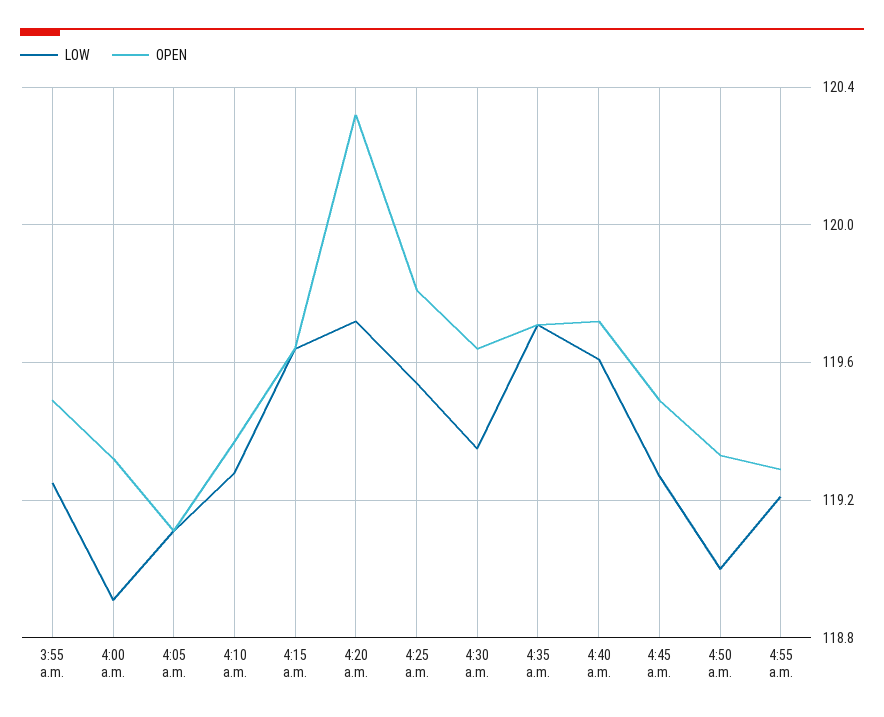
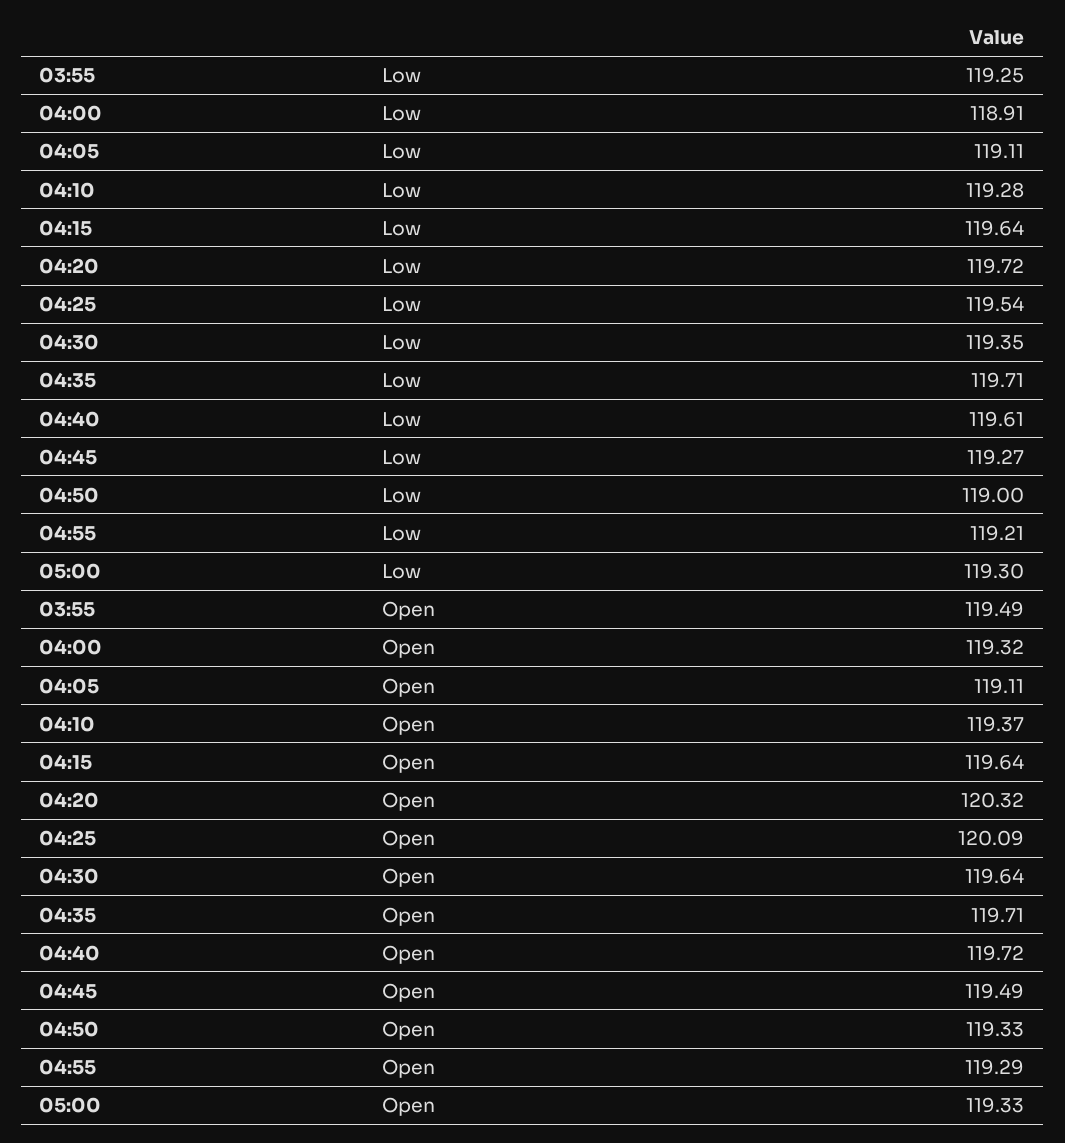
OPEN, 4:25 a.m.: 119.8 -> 120.09
LOW, 05:00: none -> 119.3
OPEN, 05:00: none -> 119.33

